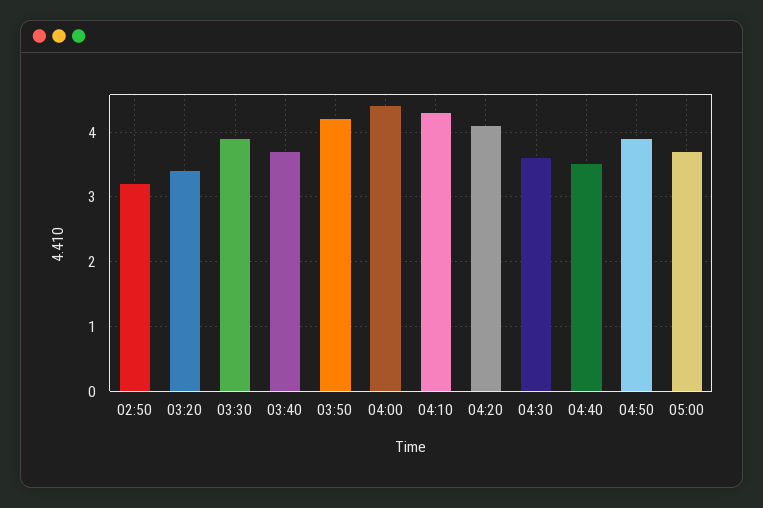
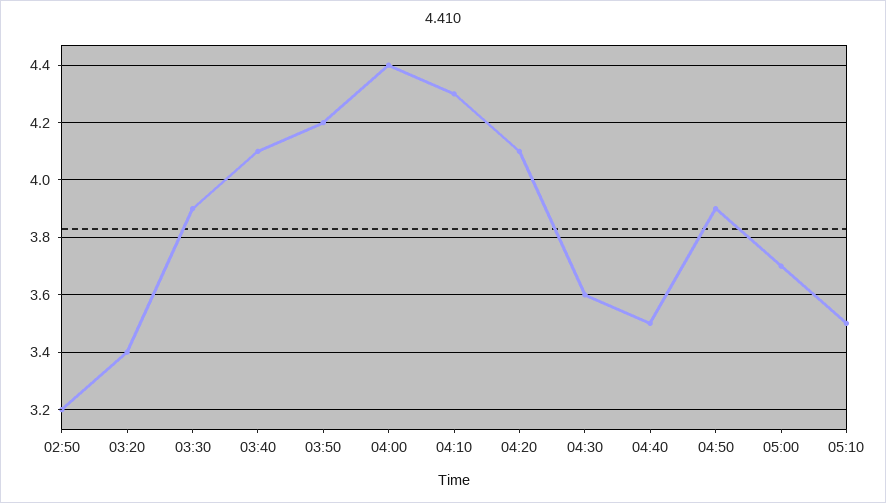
03:40: 3.7 -> 4.1
05:10: none -> 3.5

